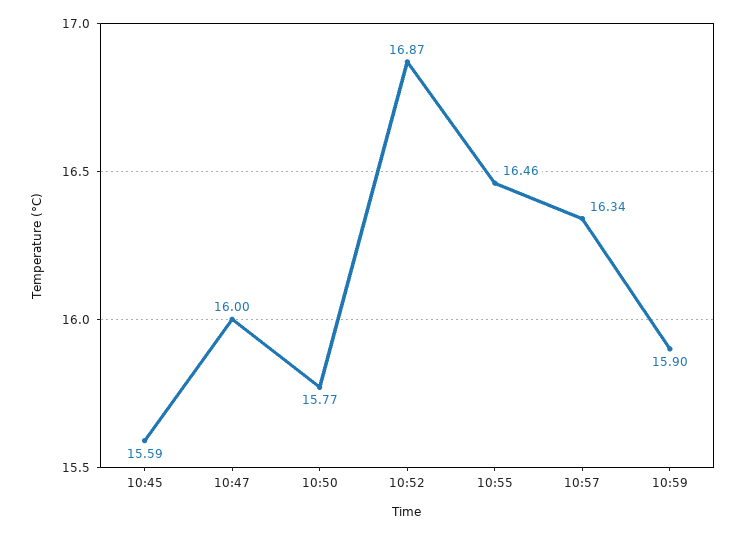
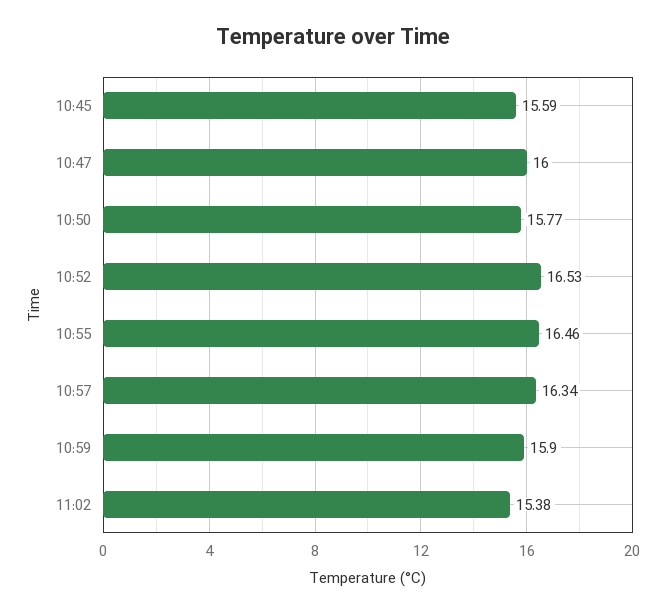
10:52: 16.87 -> 16.53
11:02: none -> 15.38

